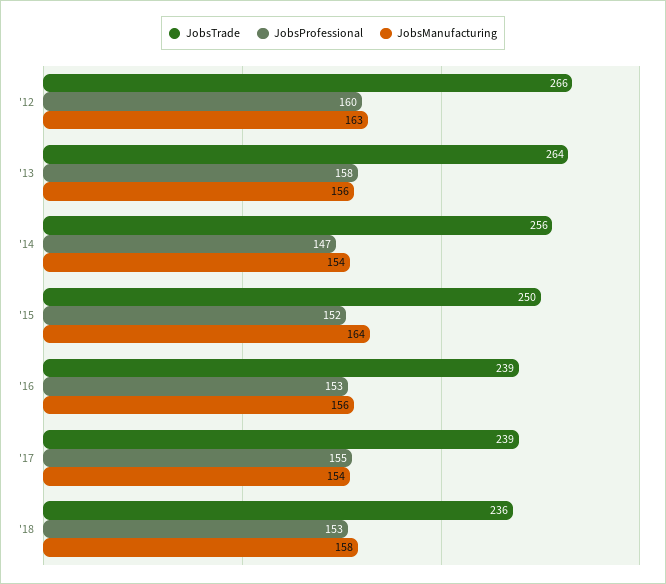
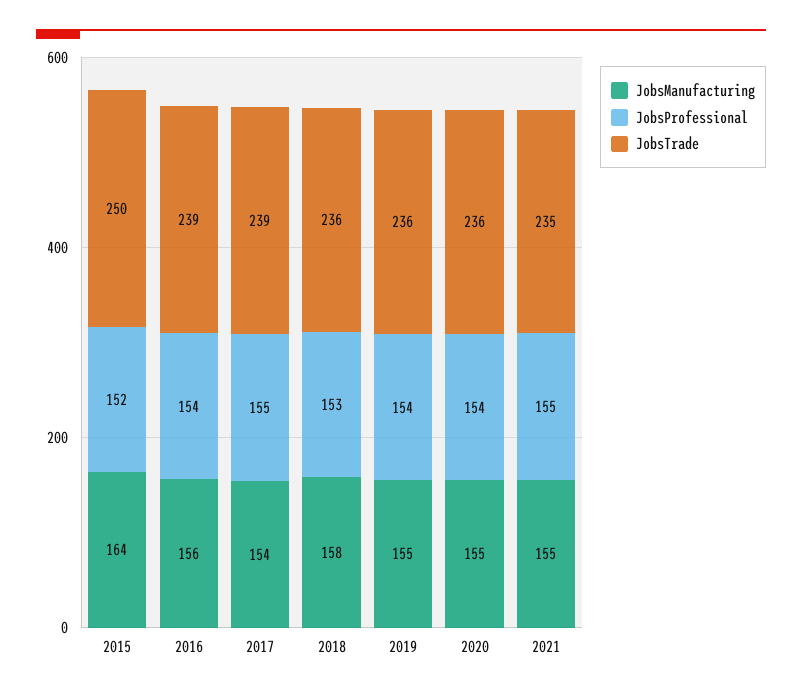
JobsTrade, '12: 266 -> none
JobsProfessional, '12: 160 -> none
JobsManufacturing, '12: 163 -> none
JobsTrade, '13: 264 -> none
JobsProfessional, '13: 158 -> none
JobsManufacturing, '13: 156 -> none
JobsTrade, '14: 256 -> none
JobsProfessional, '14: 147 -> none
JobsManufacturing, '14: 154 -> none
JobsProfessional, '16: 153 -> 154
JobsManufacturing, 2019: none -> 155
JobsProfessional, 2019: none -> 154
JobsTrade, 2019: none -> 236
JobsManufacturing, 2020: none -> 155
JobsProfessional, 2020: none -> 154
JobsTrade, 2020: none -> 236
JobsManufacturing, 2021: none -> 155
JobsProfessional, 2021: none -> 155
JobsTrade, 2021: none -> 235

